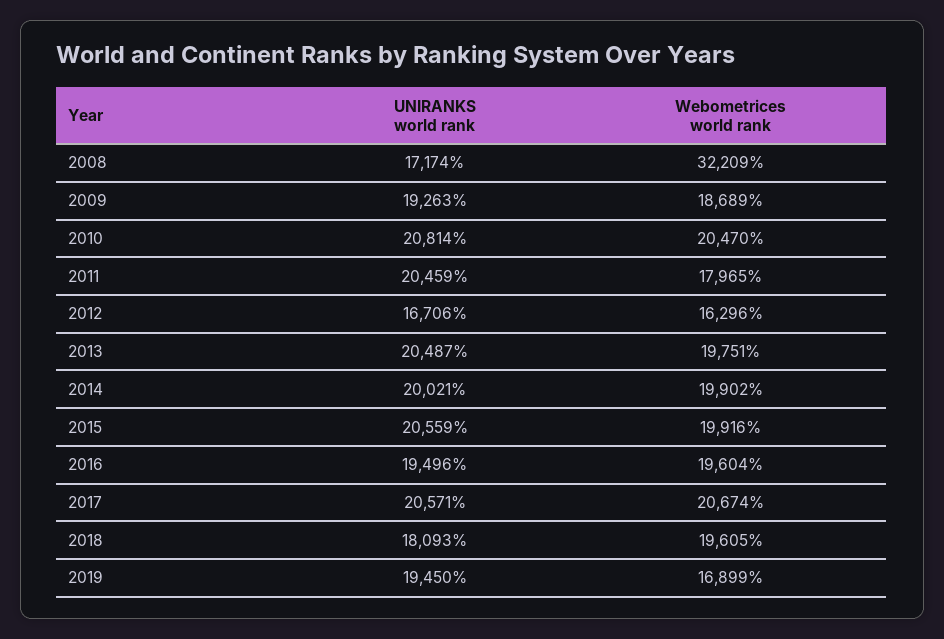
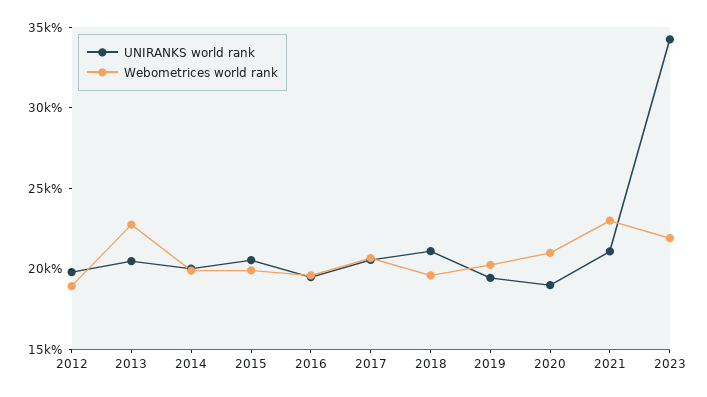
UNIRANKS world rank, 2008: 17174 -> none
Webometrices world rank, 2008: 32209 -> none
UNIRANKS world rank, 2009: 19263 -> none
Webometrices world rank, 2009: 18689 -> none
UNIRANKS world rank, 2010: 20814 -> none
Webometrices world rank, 2010: 20470 -> none
UNIRANKS world rank, 2011: 20459 -> none
Webometrices world rank, 2011: 17965 -> none
UNIRANKS world rank, 2012: 16706 -> 20000
Webometrices world rank, 2012: 16296 -> 19000
Webometrices world rank, 2013: 19751 -> 23000
UNIRANKS world rank, 2018: 18093 -> 21000
Webometrices world rank, 2019: 16899 -> 20000
UNIRANKS world rank, 2020: none -> 19000
Webometrices world rank, 2020: none -> 21000
UNIRANKS world rank, 2021: none -> 21000
Webometrices world rank, 2021: none -> 23000
UNIRANKS world rank, 2023: none -> 34000
Webometrices world rank, 2023: none -> 22000

